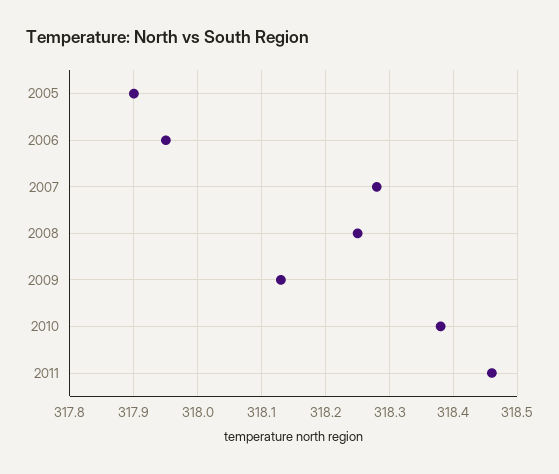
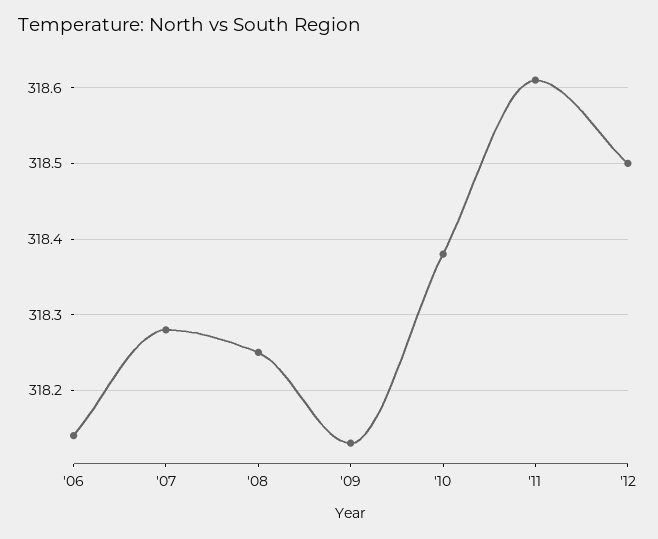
2005: 317.9 -> none
2006: 317.95 -> 318.14
2011: 318.46 -> 318.61
'12: none -> 318.5

